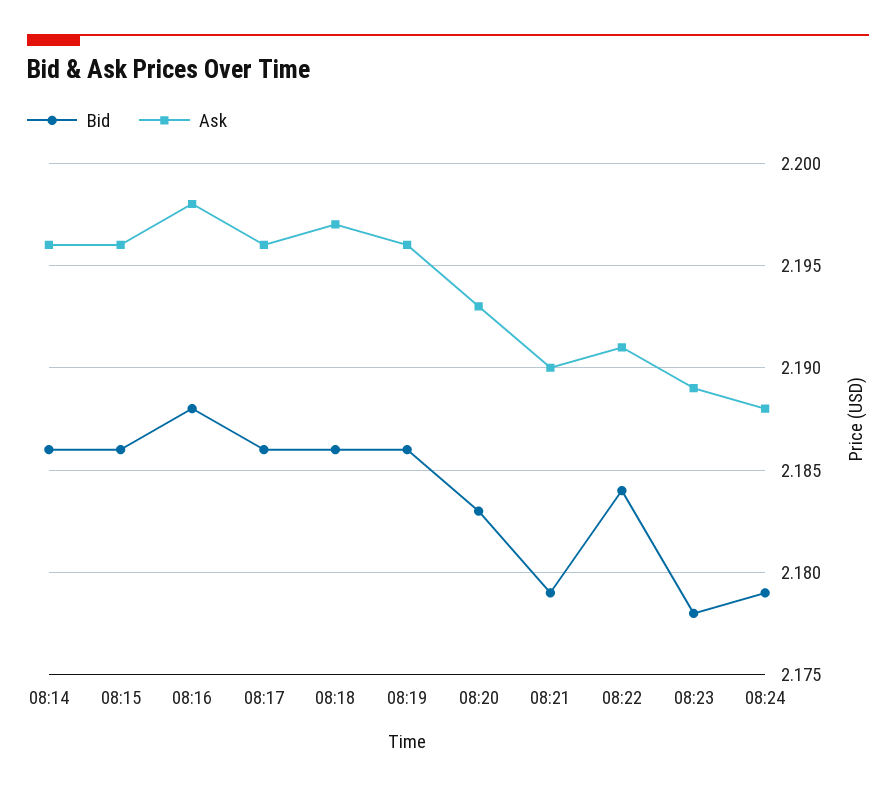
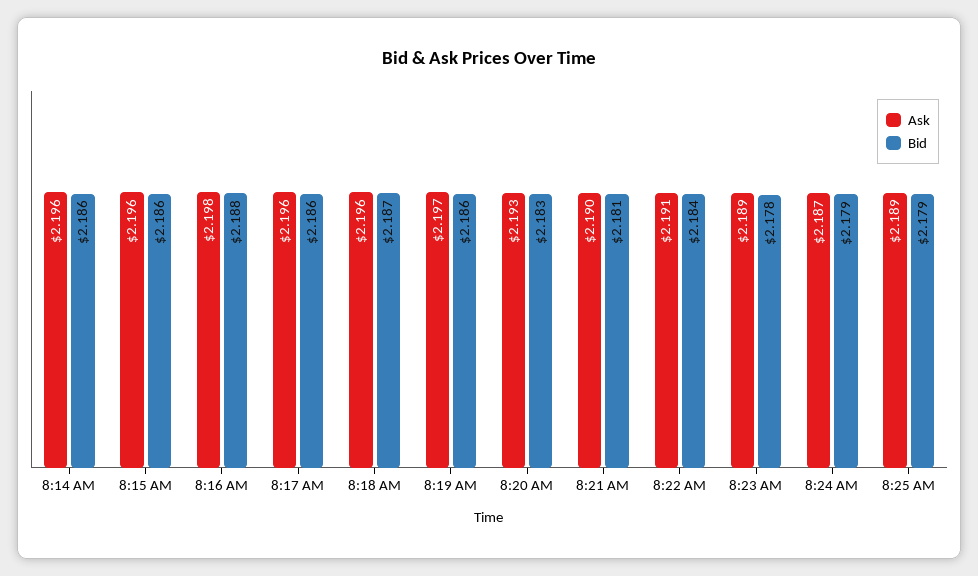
Bid, 08:18: 2.186 -> 2.187
Ask, 08:18: 2.197 -> 2.196
Ask, 08:19: 2.196 -> 2.197
Bid, 08:21: 2.179 -> 2.181
Ask, 08:24: 2.188 -> 2.187
Ask, 8:25 AM: none -> 2.189
Bid, 8:25 AM: none -> 2.179

